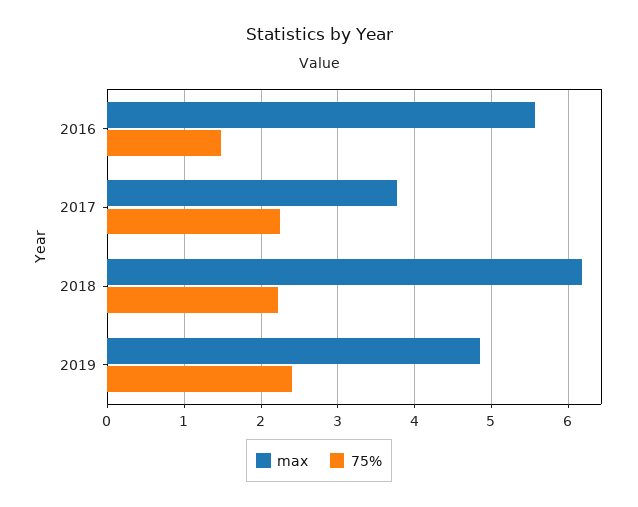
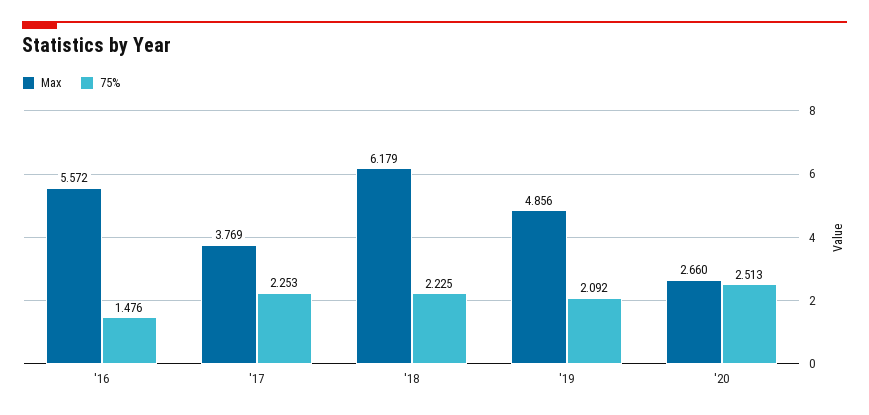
75%, 2019: 2.4 -> 2.092
max, '20: none -> 2.66
75%, '20: none -> 2.513

